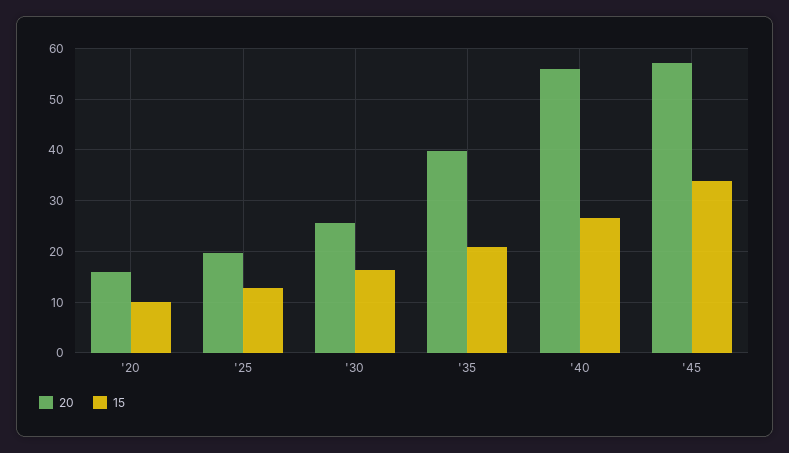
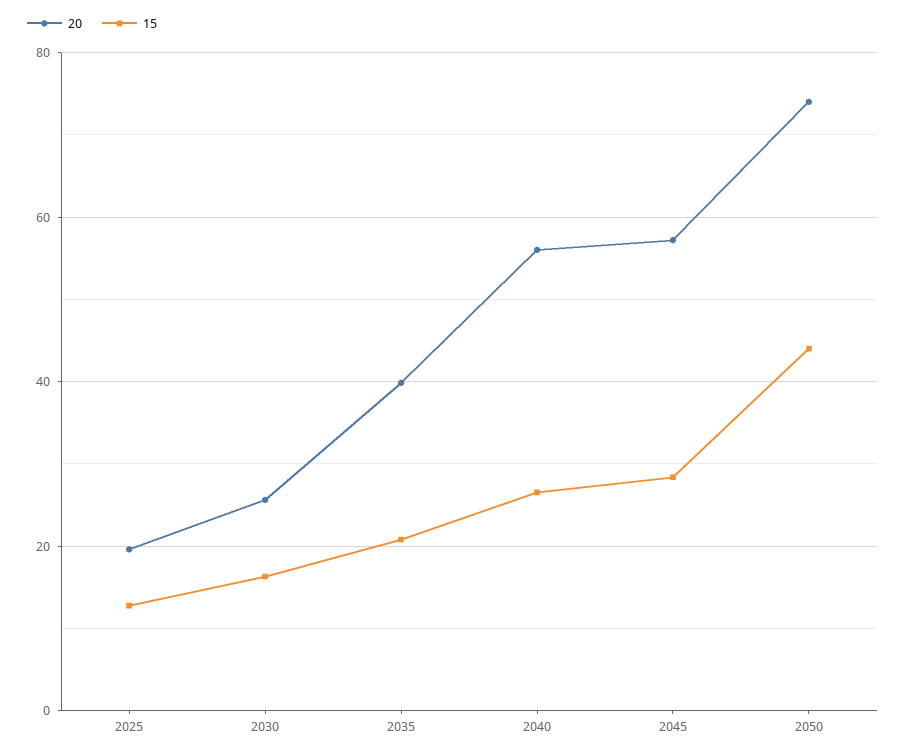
20, '20: 16 -> none
15, '20: 10 -> none
15, '45: 34 -> 28
20, 2050: none -> 74
15, 2050: none -> 44

